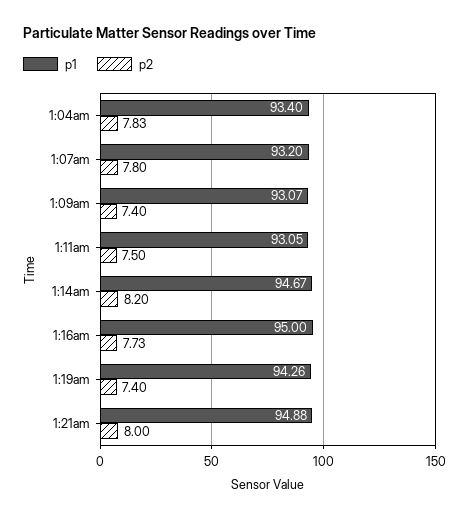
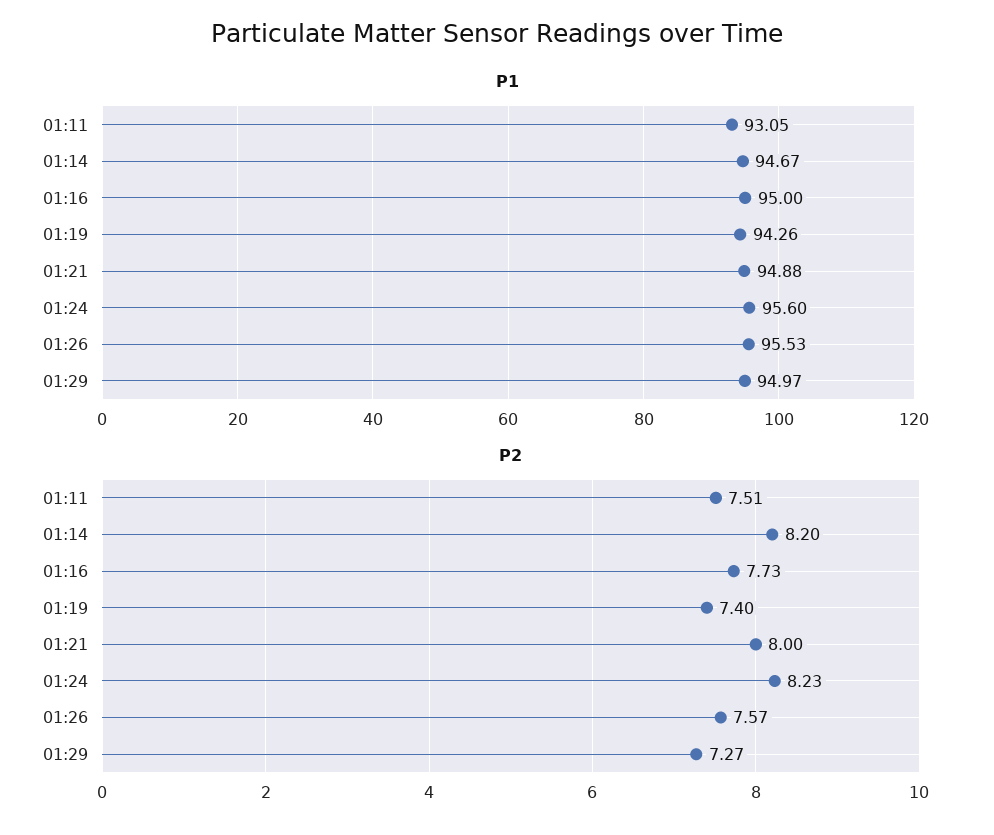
p1, 1:04am: 93.4 -> none
p2, 1:04am: 7.83 -> none
p1, 1:07am: 93.2 -> none
p2, 1:07am: 7.8 -> none
p1, 1:09am: 93.07 -> none
p2, 1:09am: 7.4 -> none
p2, 1:11am: 7.5 -> 7.51
p1, 01:24: none -> 95.6
p1, 01:26: none -> 95.53
p1, 01:29: none -> 94.97
p2, 01:24: none -> 8.23
p2, 01:26: none -> 7.57
p2, 01:29: none -> 7.27

